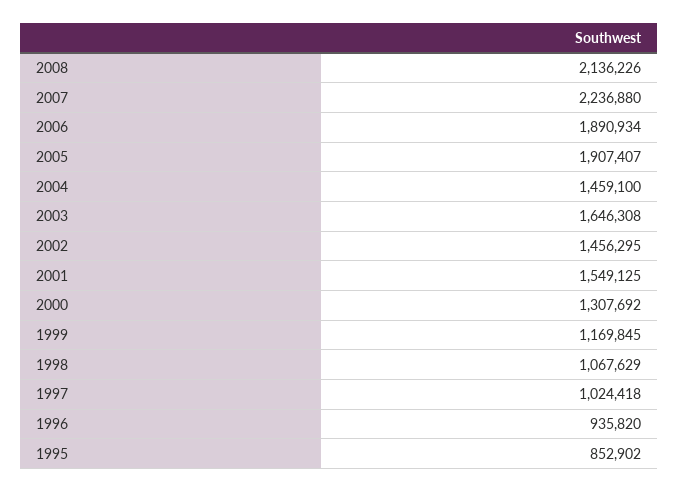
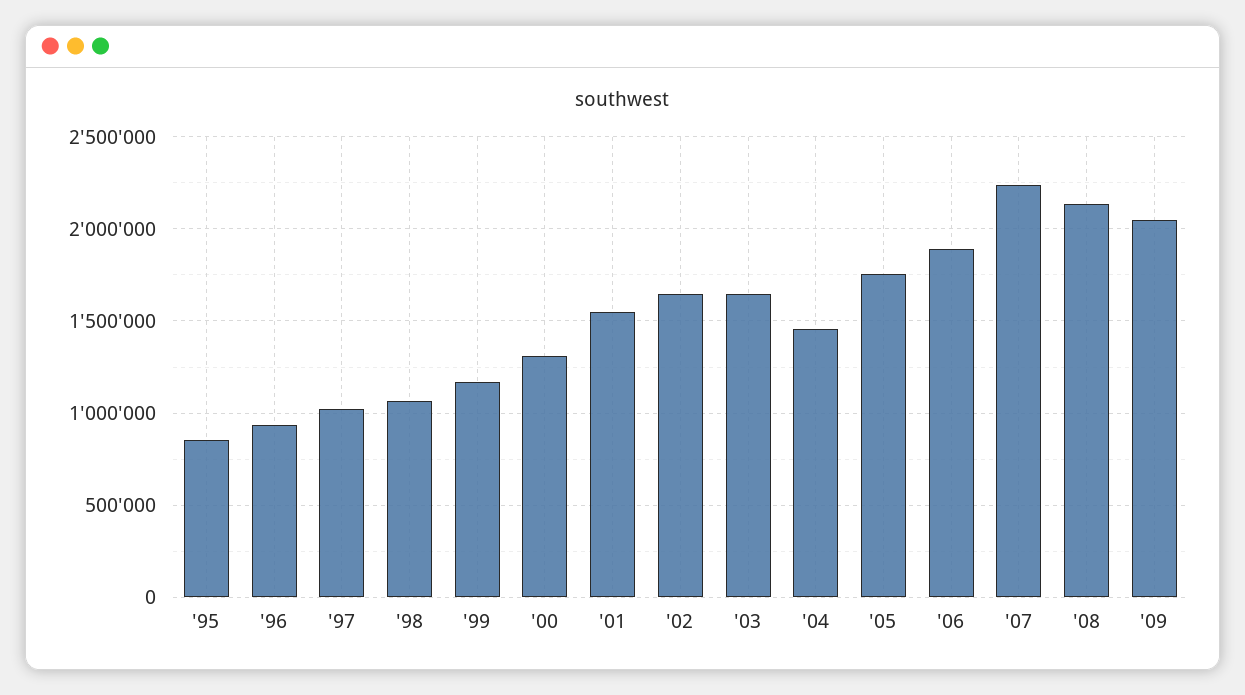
2005: 1907407 -> 1750000
2002: 1456295 -> 1650000
'09: none -> 2050000

